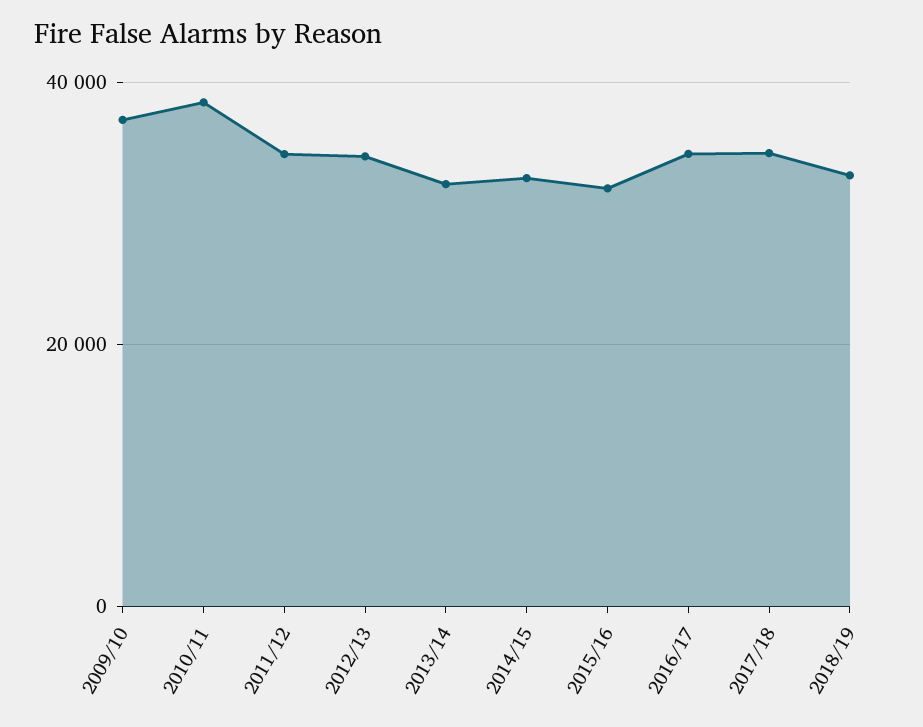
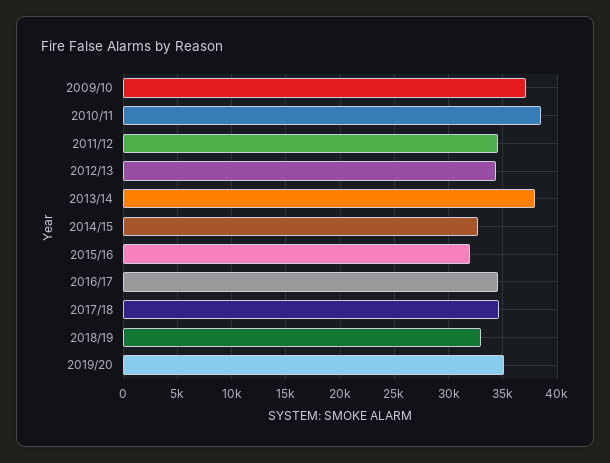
2013/14: 32000 -> 38000
2019/20: none -> 35000

